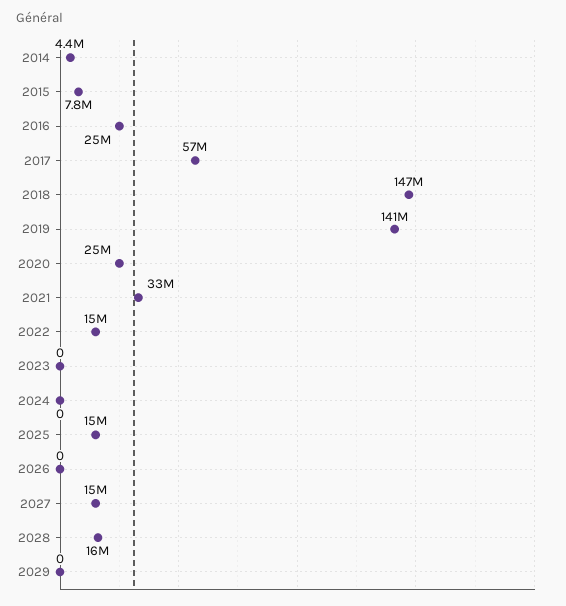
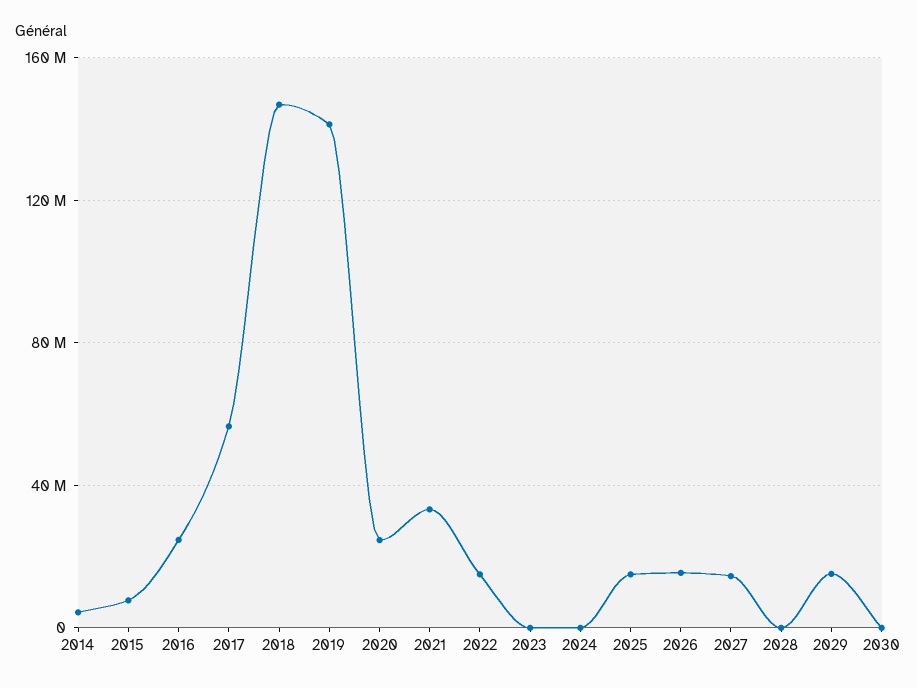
2026: 0 -> 15000000
2028: 16000000 -> 0
2029: 0 -> 15000000
2030: none -> 0

